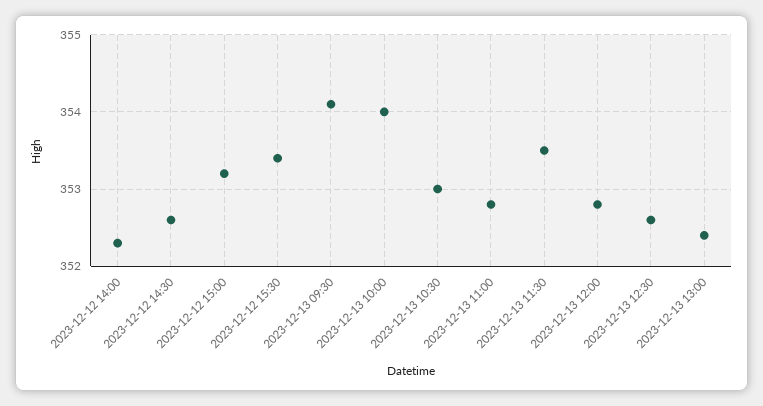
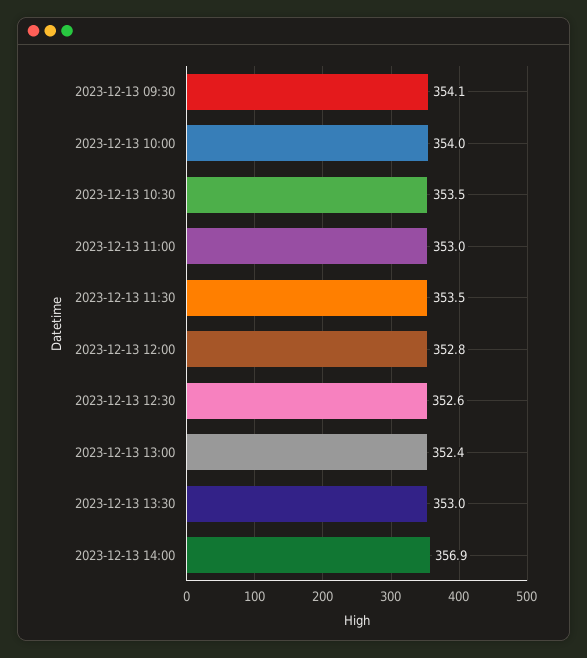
2023-12-12 14:00: 352.3 -> none
2023-12-12 14:30: 352.6 -> none
2023-12-12 15:00: 353.2 -> none
2023-12-12 15:30: 353.4 -> none
2023-12-13 10:30: 353 -> 353.5
2023-12-13 11:00: 352.8 -> 353
2023-12-13 13:30: none -> 353
2023-12-13 14:00: none -> 356.9

